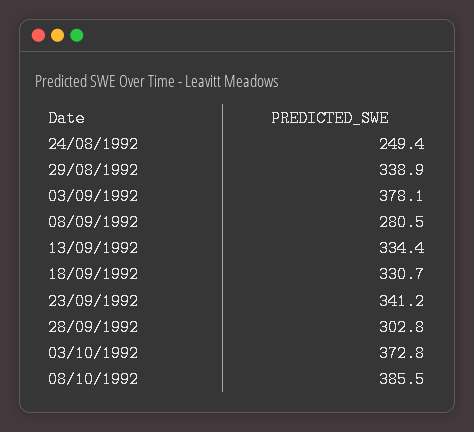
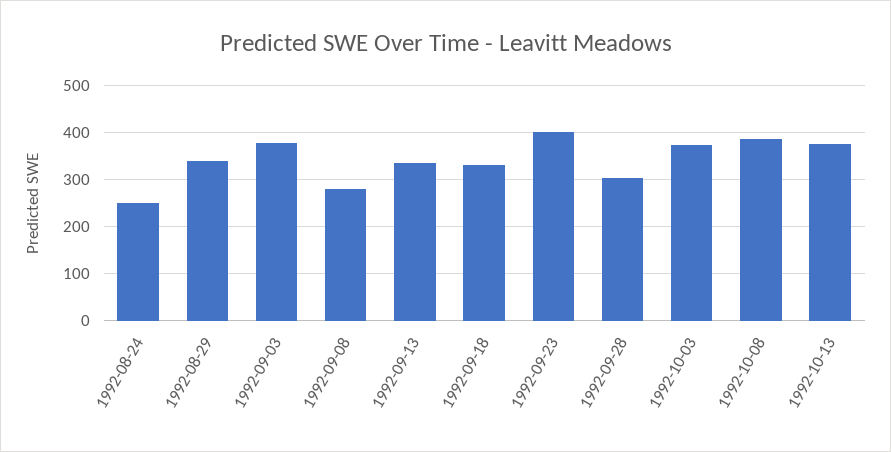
23/09/1992: 341.2 -> 400
1992-10-13: none -> 380

